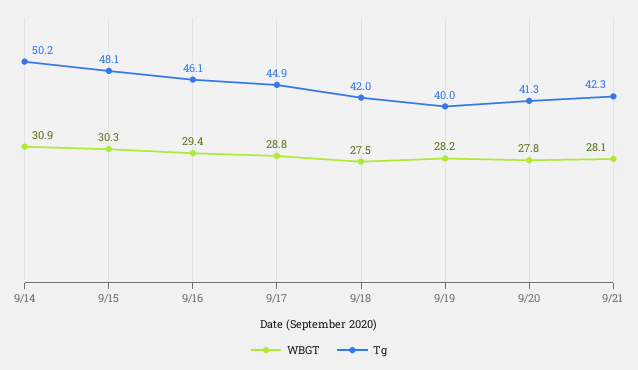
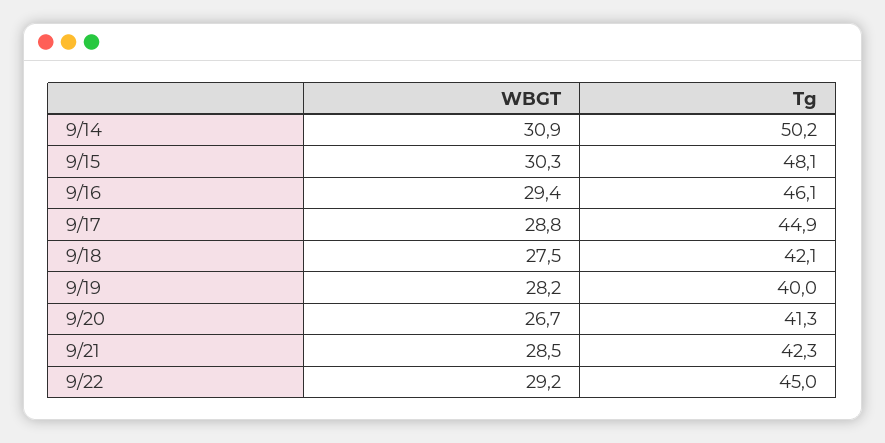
Tg, 9/18: 42 -> 42.1
WBGT, 9/20: 27.8 -> 26.7
WBGT, 9/21: 28.1 -> 28.5
WBGT, 9/22: none -> 29.2
Tg, 9/22: none -> 45

